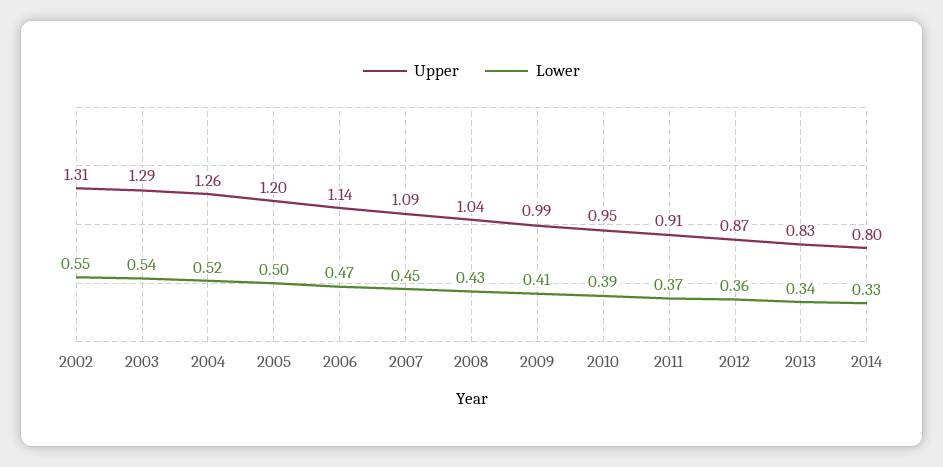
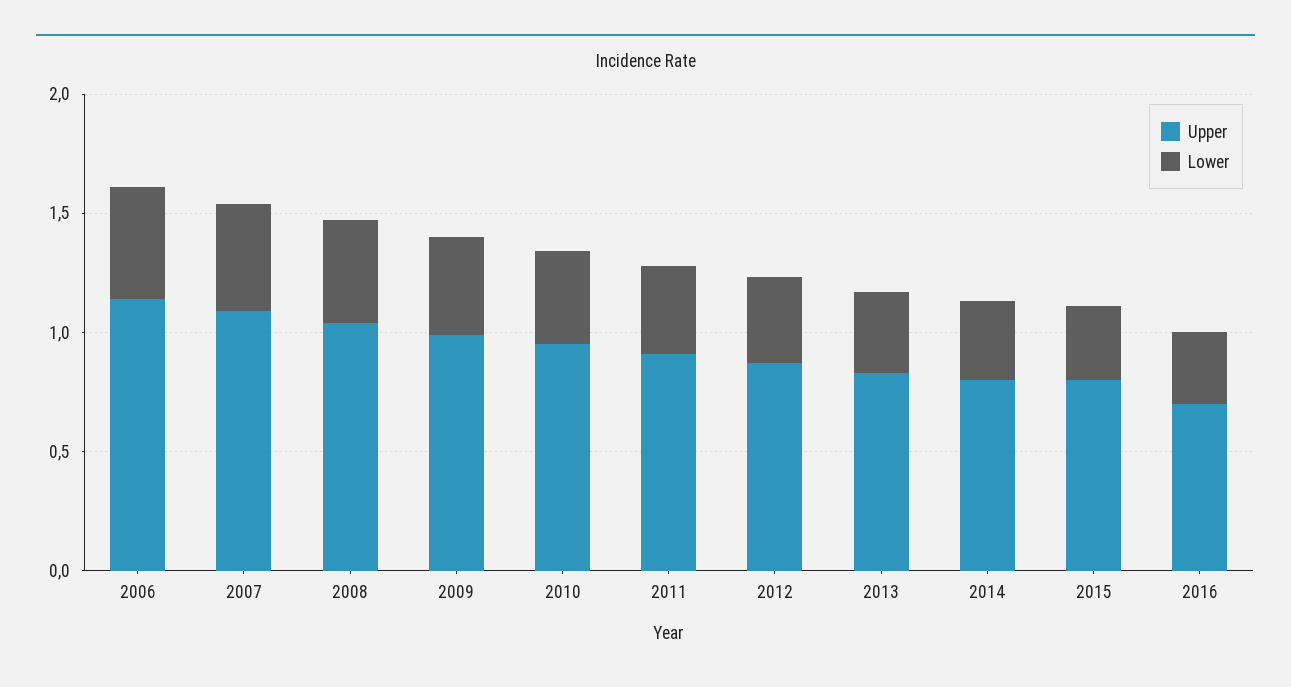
Upper, 2002: 1.31 -> none
Lower, 2002: 0.55 -> none
Upper, 2003: 1.29 -> none
Lower, 2003: 0.54 -> none
Upper, 2004: 1.26 -> none
Lower, 2004: 0.52 -> none
Upper, 2005: 1.2 -> none
Lower, 2005: 0.5 -> none
Upper, 2015: none -> 0.8
Lower, 2015: none -> 0.3
Upper, 2016: none -> 0.7
Lower, 2016: none -> 0.3

